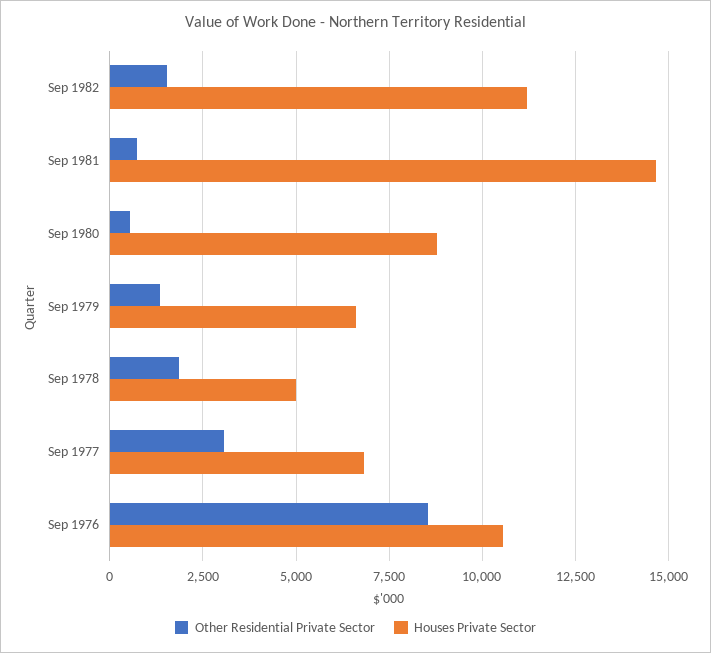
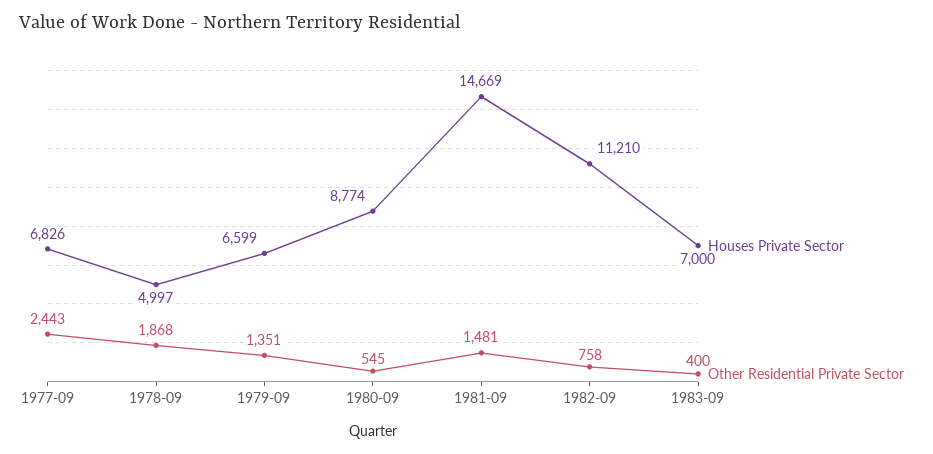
Other Residential Private Sector, Sep 1982: 1500 -> 758
Other Residential Private Sector, Sep 1981: 750 -> 1481
Other Residential Private Sector, Sep 1977: 3000 -> 2443
Other Residential Private Sector, Sep 1976: 8500 -> none
Houses Private Sector, Sep 1976: 10500 -> none
Houses Private Sector, 1983-09: none -> 7000
Other Residential Private Sector, 1983-09: none -> 400

